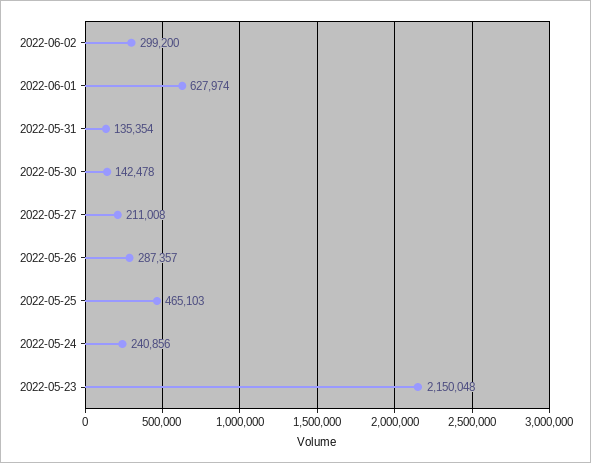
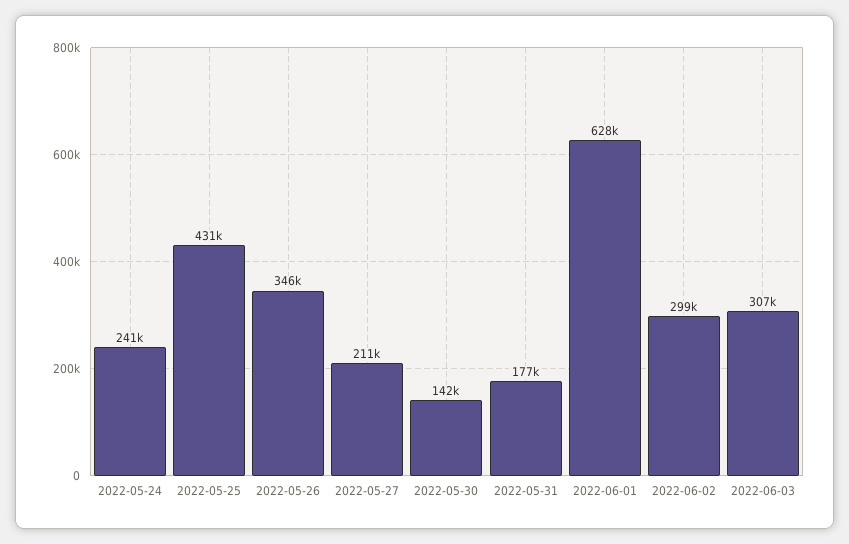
2022-05-31: 135354 -> 177000
2022-05-26: 287357 -> 346000
2022-05-25: 465103 -> 431000
2022-05-23: 2150048 -> none
2022-06-03: none -> 307000

